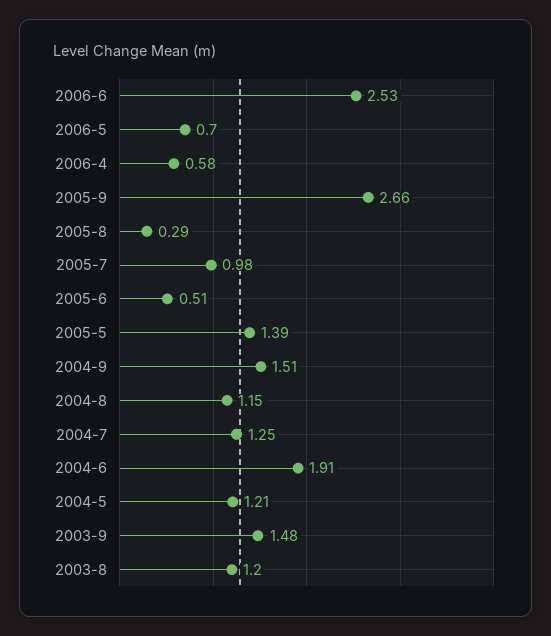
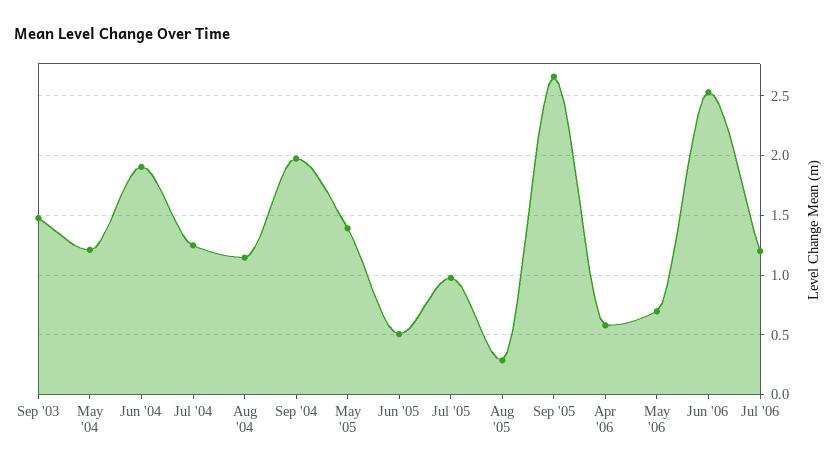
2004-9: 1.51 -> 2
2003-8: 1.2 -> none
Jul '06: none -> 1.2

